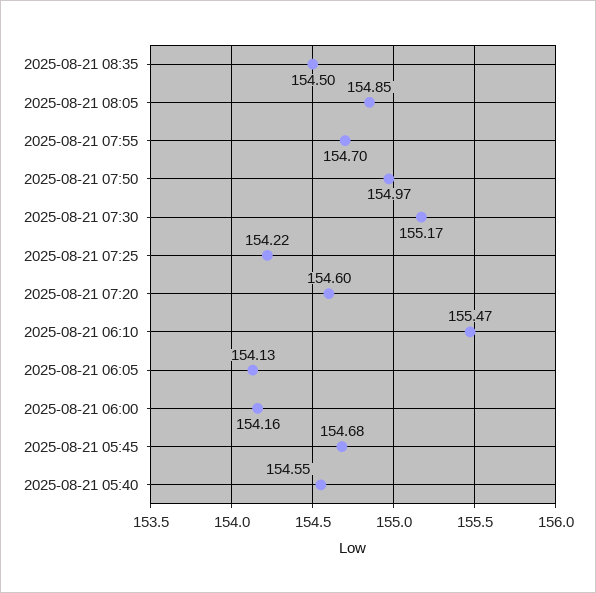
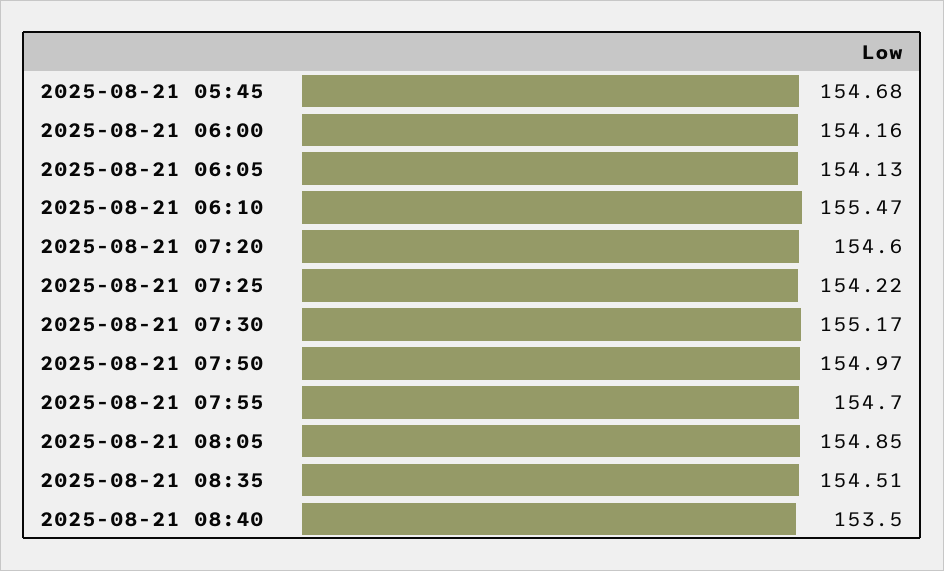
2025-08-21 08:35: 154.5 -> 154.51
2025-08-21 05:40: 154.55 -> none
2025-08-21 08:40: none -> 153.5

